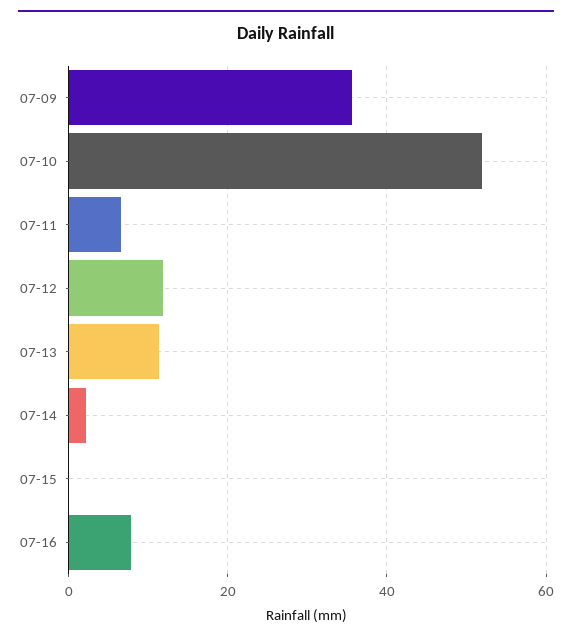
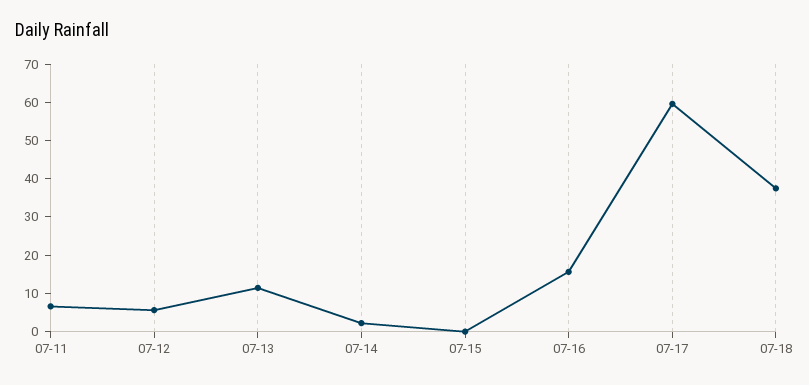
07-09: 36 -> none
07-10: 52 -> none
07-12: 12 -> 5
07-16: 8 -> 15
07-17: none -> 60
07-18: none -> 37.5

